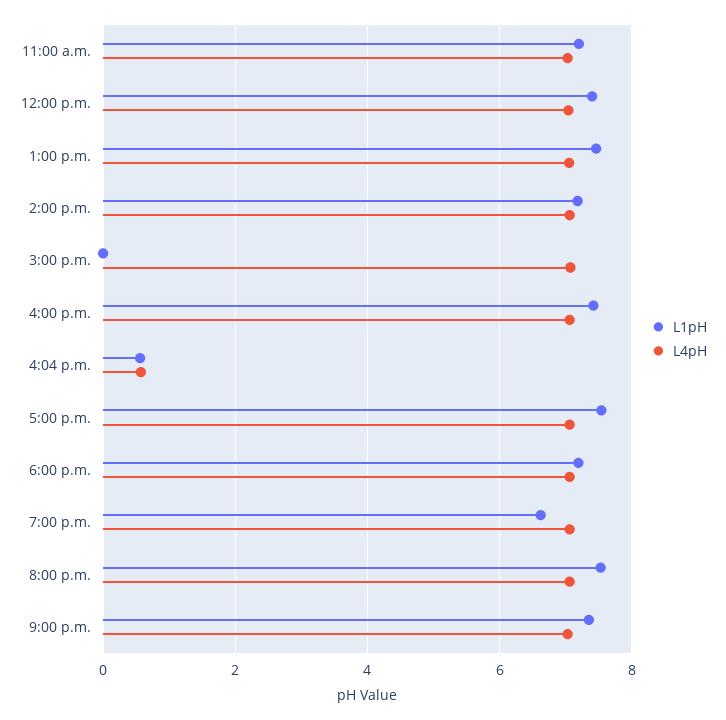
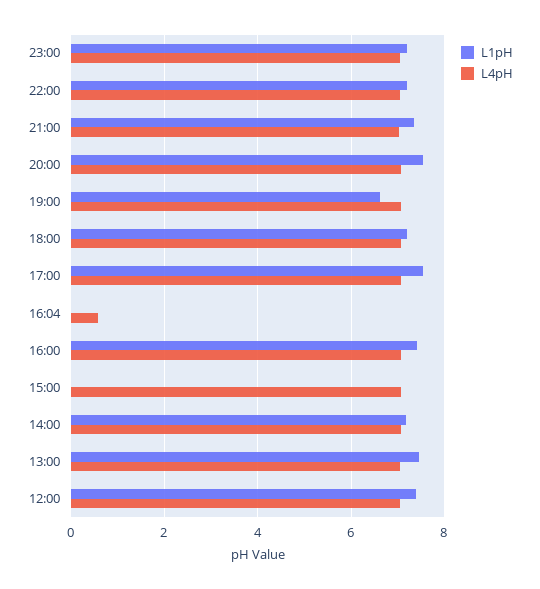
L1pH, 11:00 a.m.: 7.2 -> none
L4pH, 11:00 a.m.: 7 -> none
L1pH, 4:04 p.m.: 0.6 -> 0
L1pH, 23:00: none -> 7.2
L4pH, 23:00: none -> 7
L1pH, 22:00: none -> 7.2
L4pH, 22:00: none -> 7

